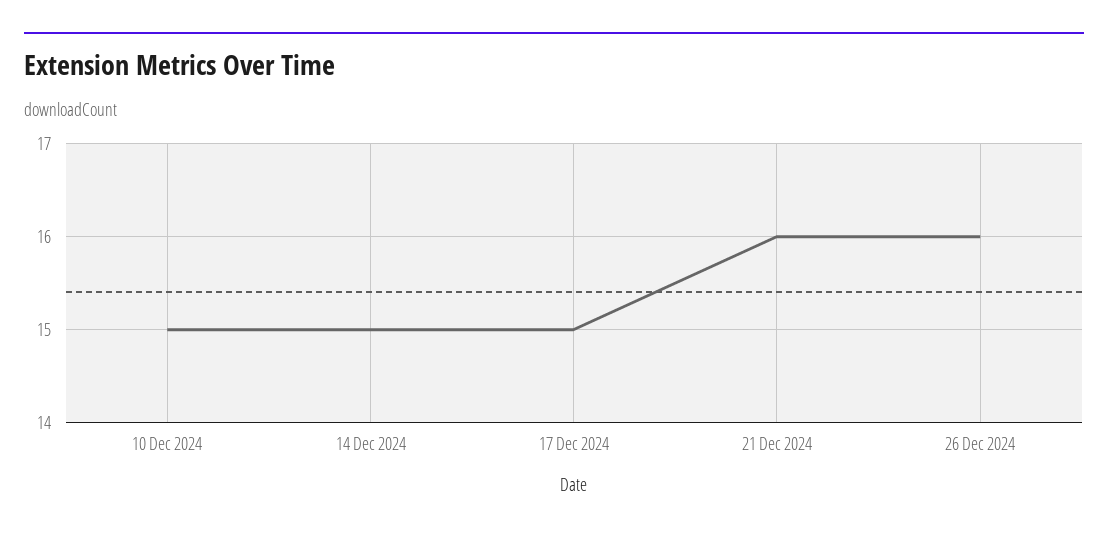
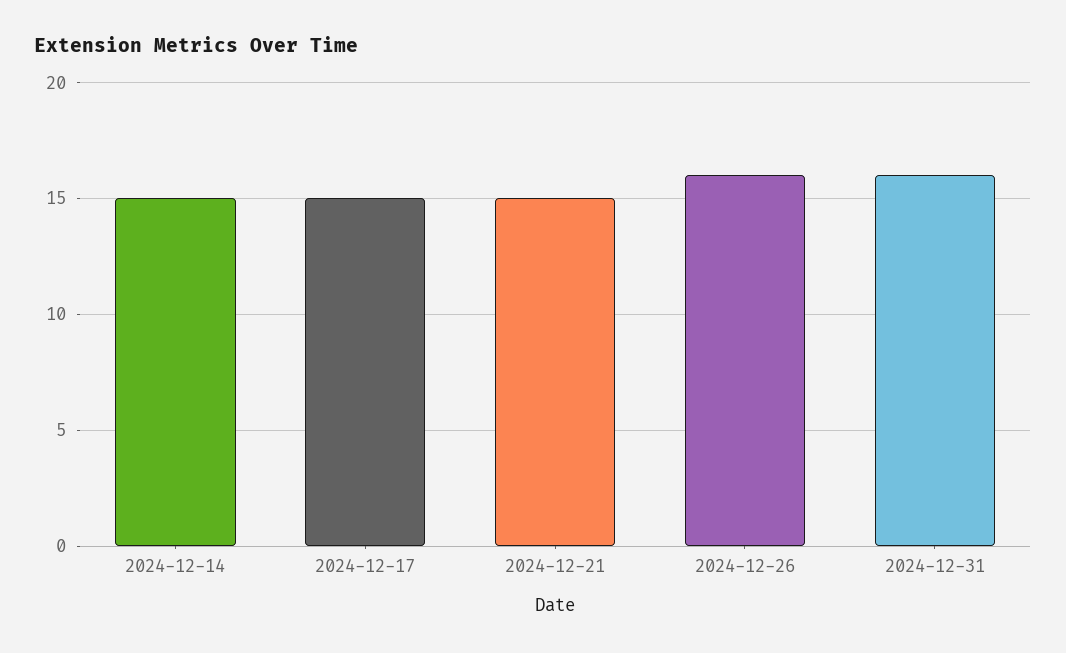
10 Dec 2024: 15 -> none
21 Dec 2024: 16 -> 15
2024-12-31: none -> 16

